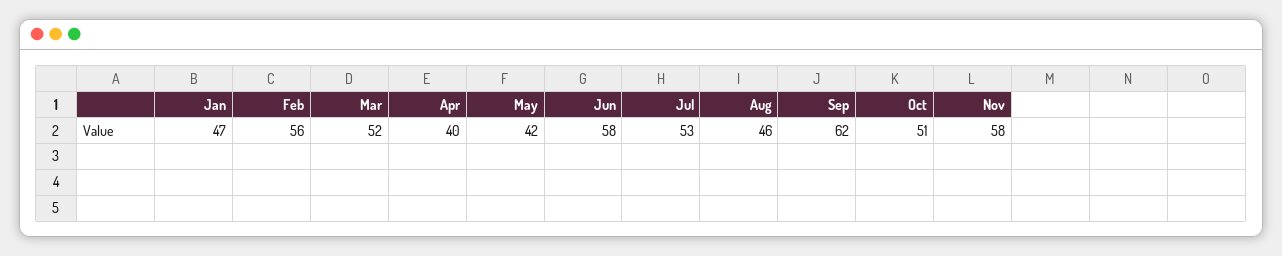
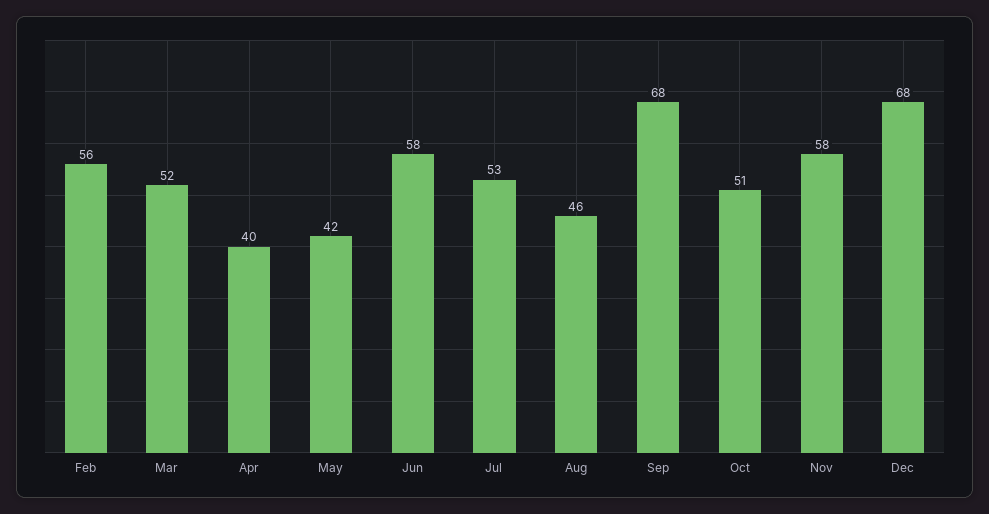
Jan: 47 -> none
Sep: 62 -> 68
Dec: none -> 68

